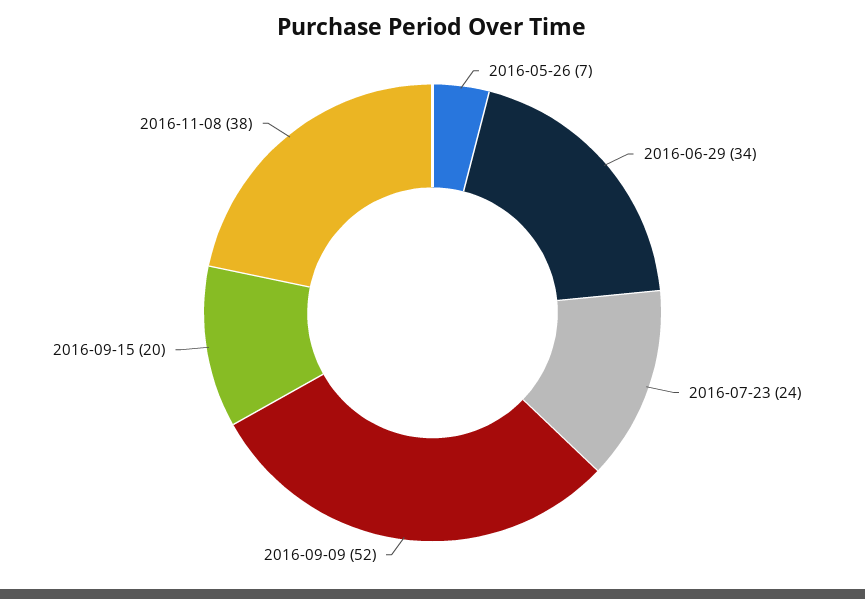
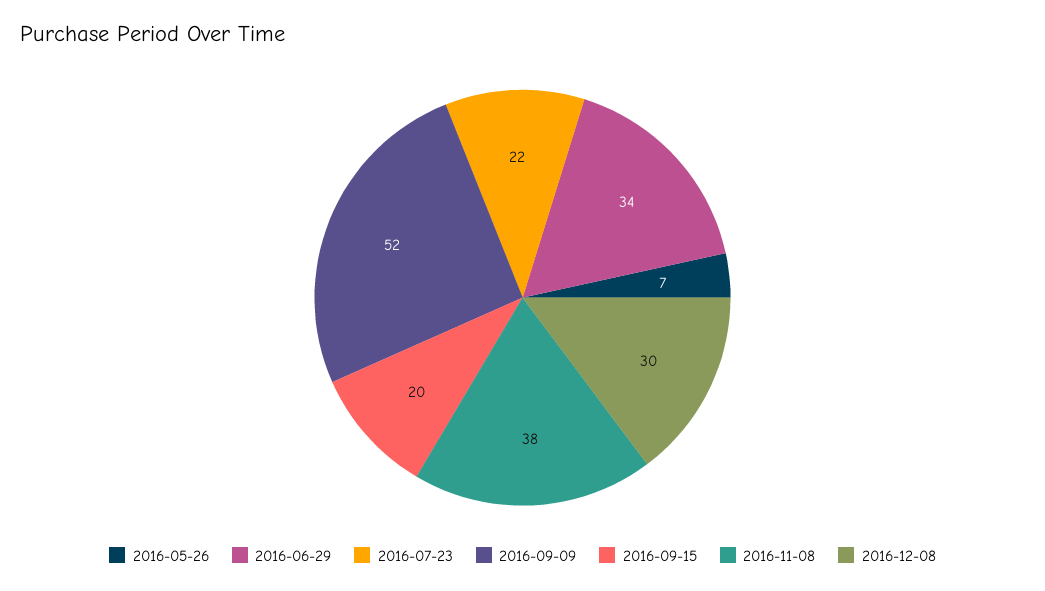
2016-07-23: 24 -> 22
2016-12-08: none -> 30

